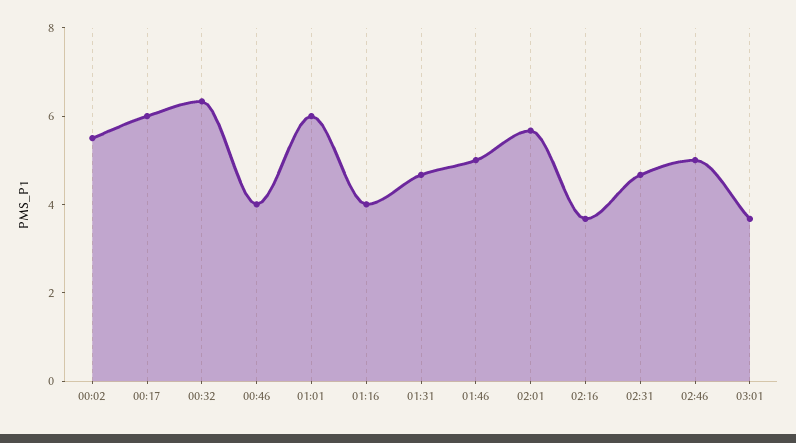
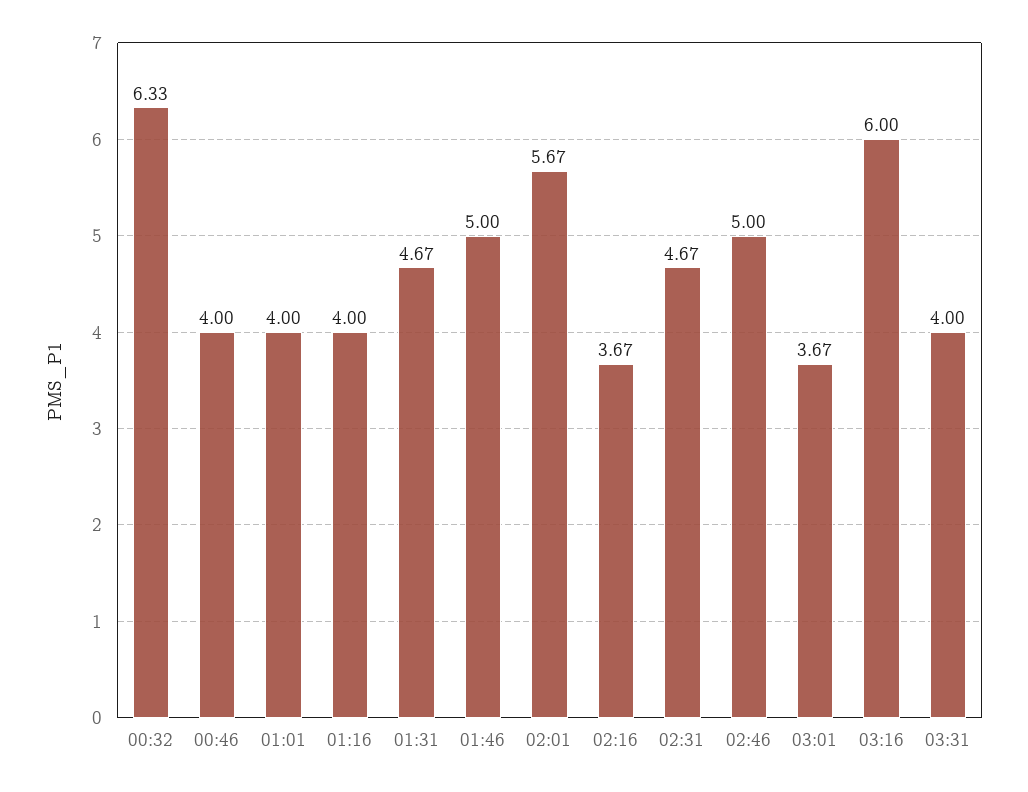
00:02: 5.5 -> none
00:17: 6 -> none
01:01: 6 -> 4
03:16: none -> 6
03:31: none -> 4

